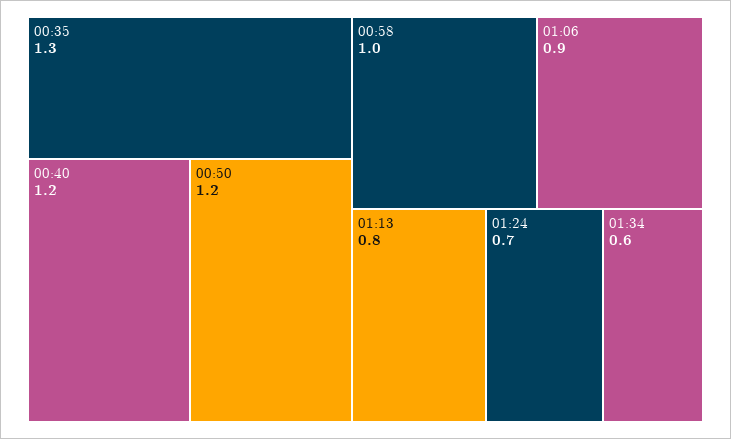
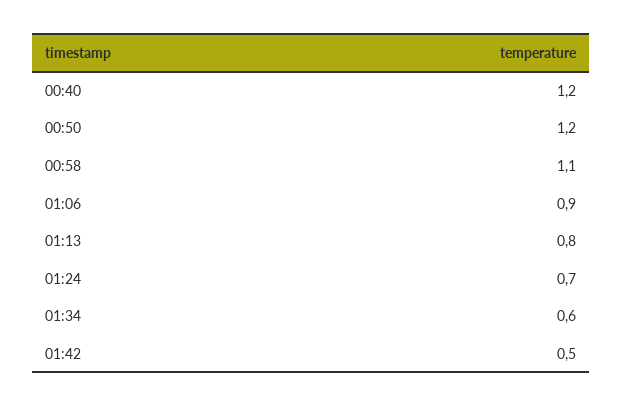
00:35: 1.3 -> none
00:58: 1 -> 1.1
01:42: none -> 0.5

